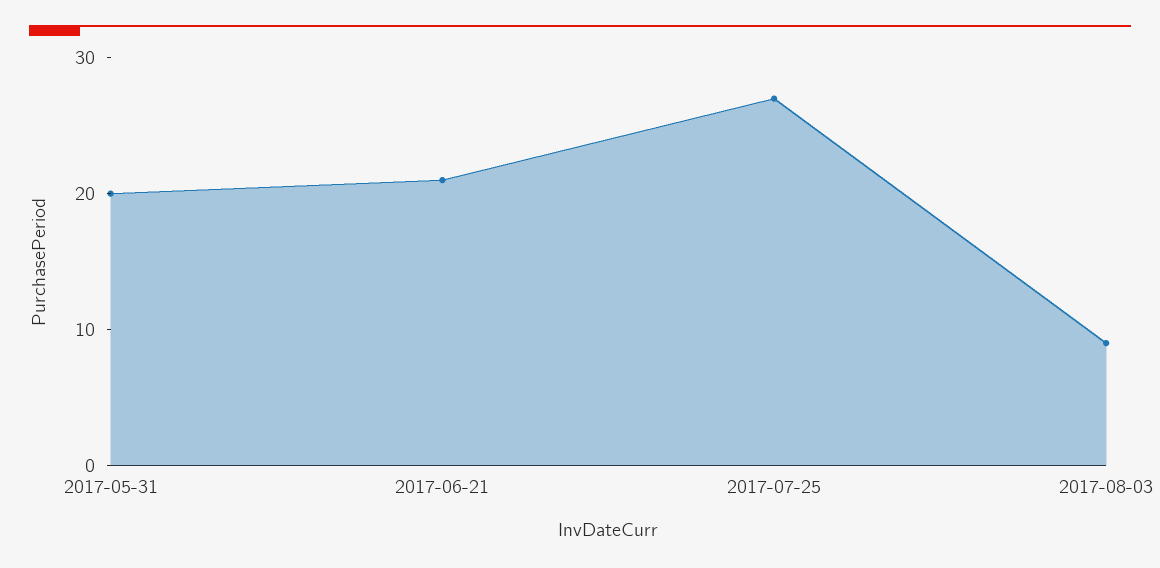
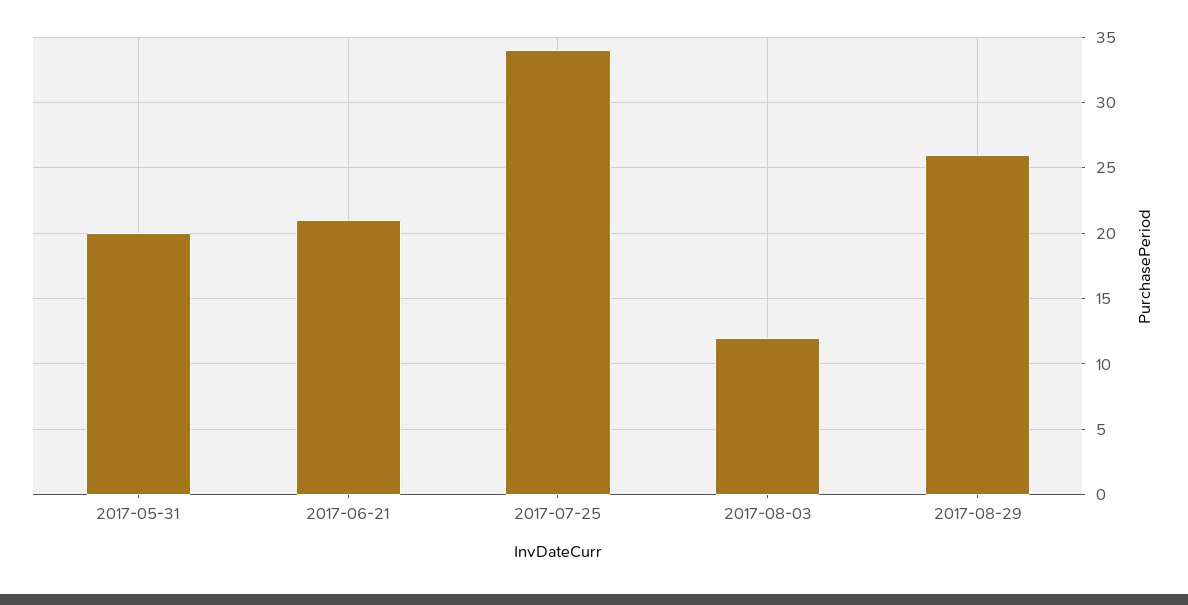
2017-07-25: 27 -> 34
2017-08-03: 9 -> 12
2017-08-29: none -> 26

